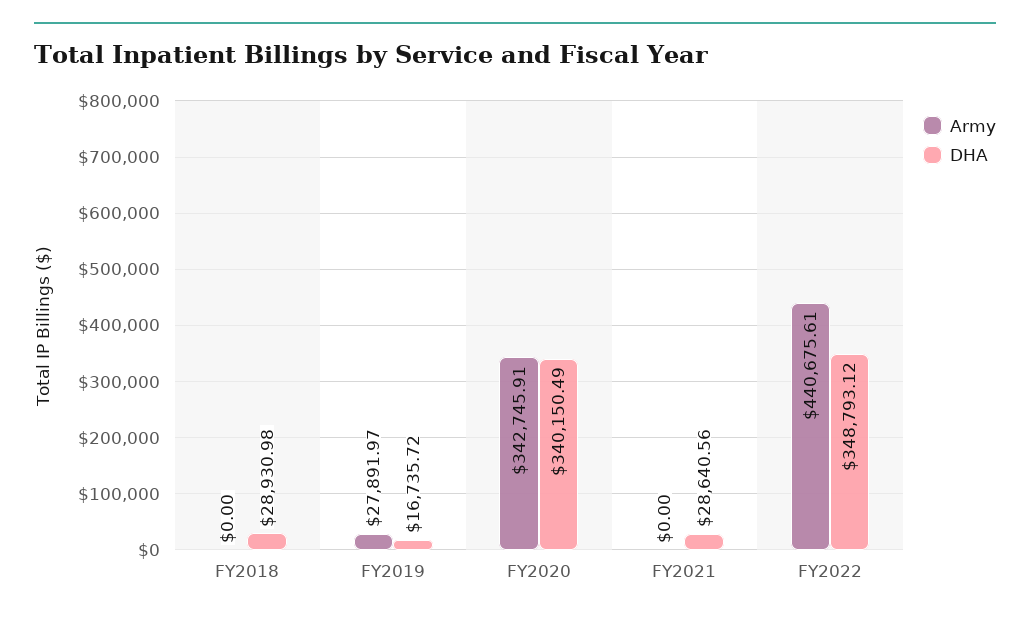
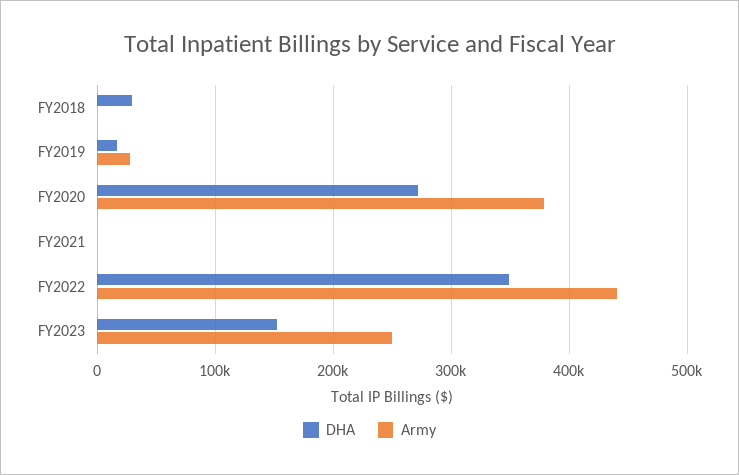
Army, FY2020: 342745.91 -> 380000
DHA, FY2020: 340150.49 -> 270000
DHA, FY2021: 28640.56 -> 0
DHA, FY2023: none -> 150000
Army, FY2023: none -> 250000

